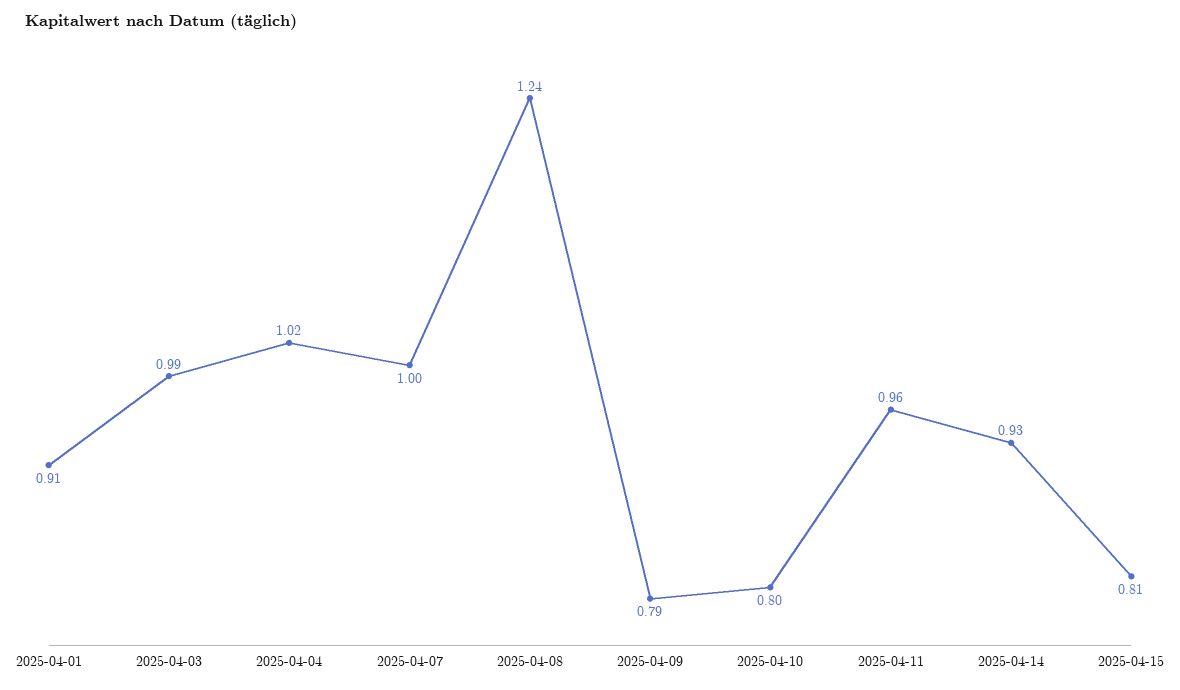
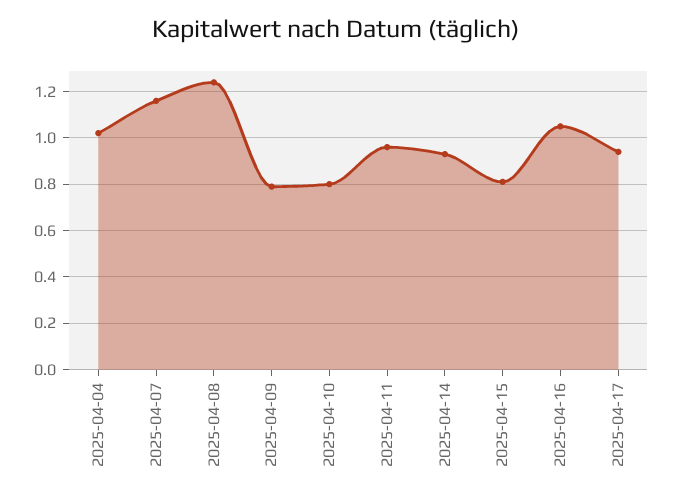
2025-04-01: 0.91 -> none
2025-04-03: 0.99 -> none
2025-04-07: 1 -> 1.15
2025-04-16: none -> 1.05
2025-04-17: none -> 0.95

